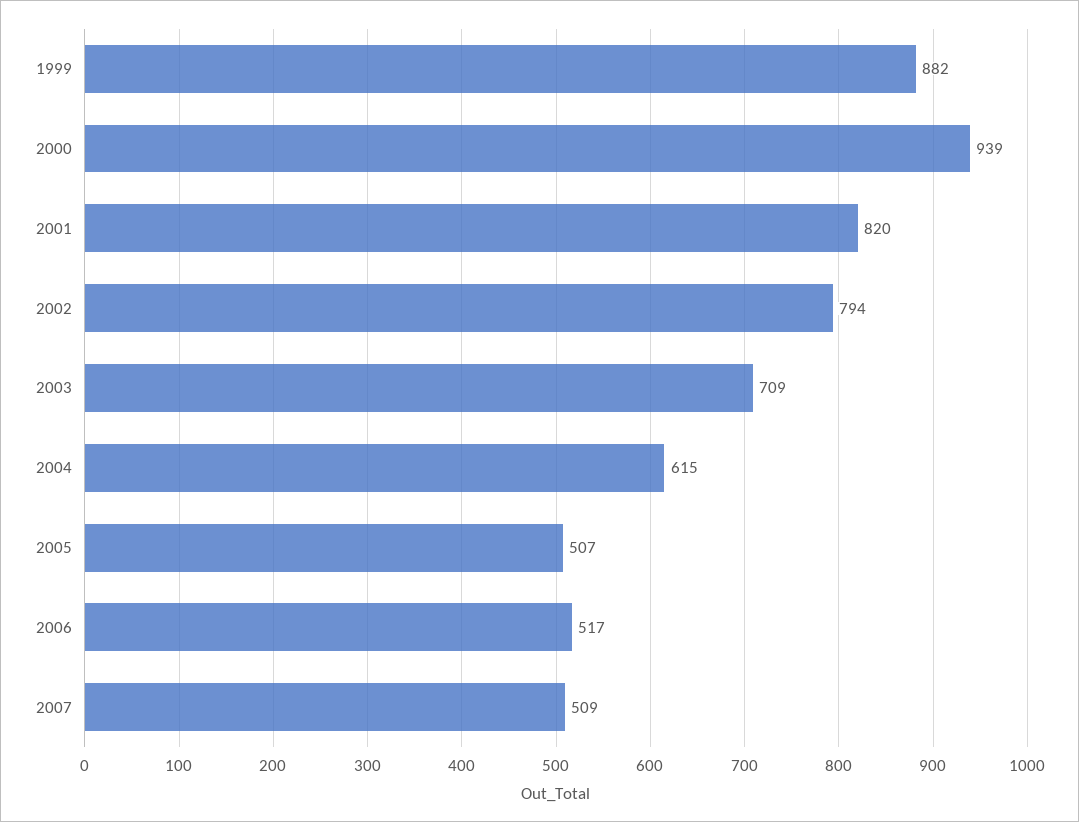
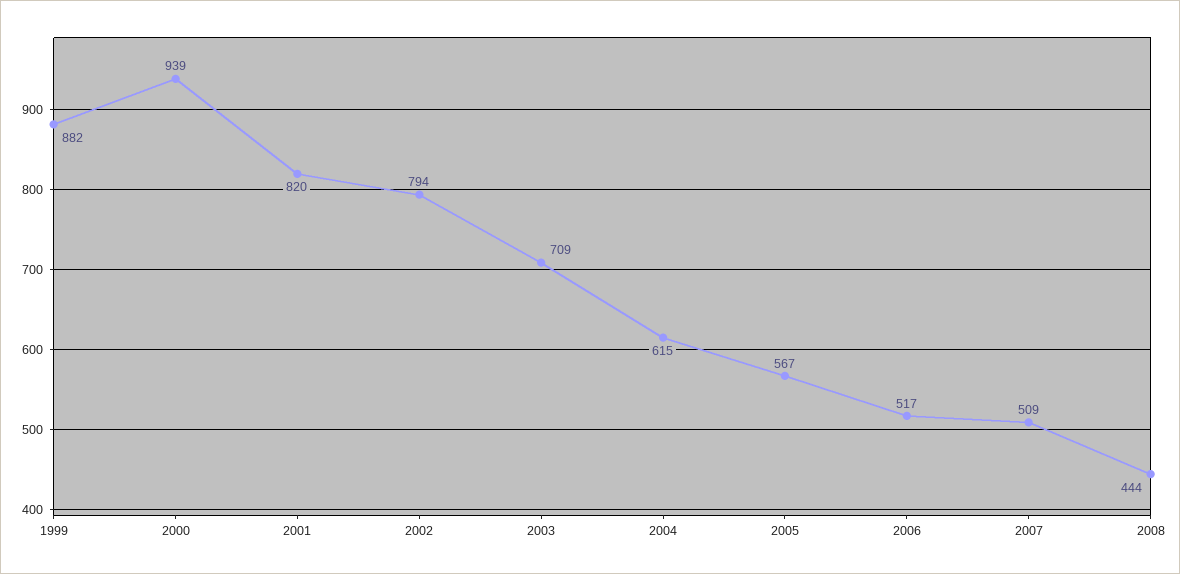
2005: 507 -> 567
2008: none -> 444

